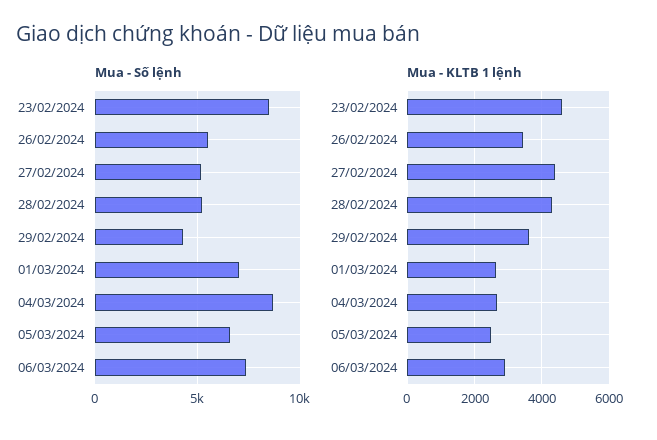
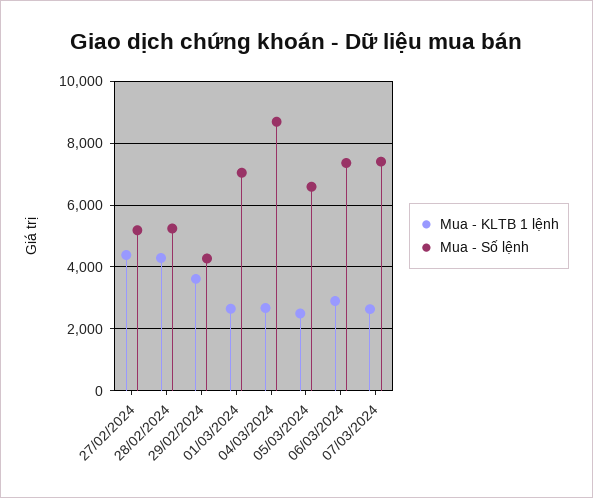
Mua - Số lệnh, 23/02/2024: 8500 -> none
Mua - Số lệnh, 26/02/2024: 5500 -> none
Mua - KLTB 1 lệnh, 23/02/2024: 4600 -> none
Mua - KLTB 1 lệnh, 26/02/2024: 3400 -> none
Mua - KLTB 1 lệnh, 07/03/2024: none -> 2600
Mua - Số lệnh, 07/03/2024: none -> 7400

